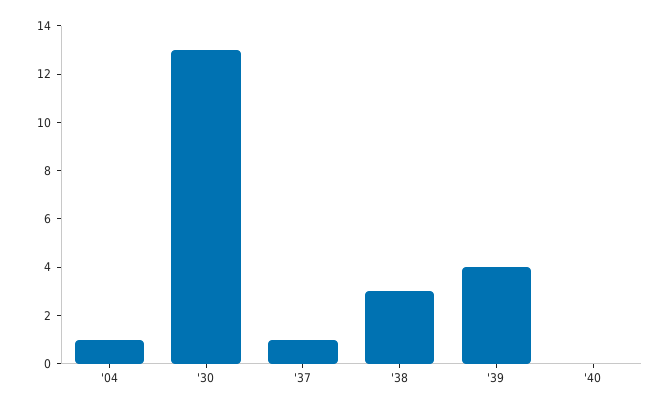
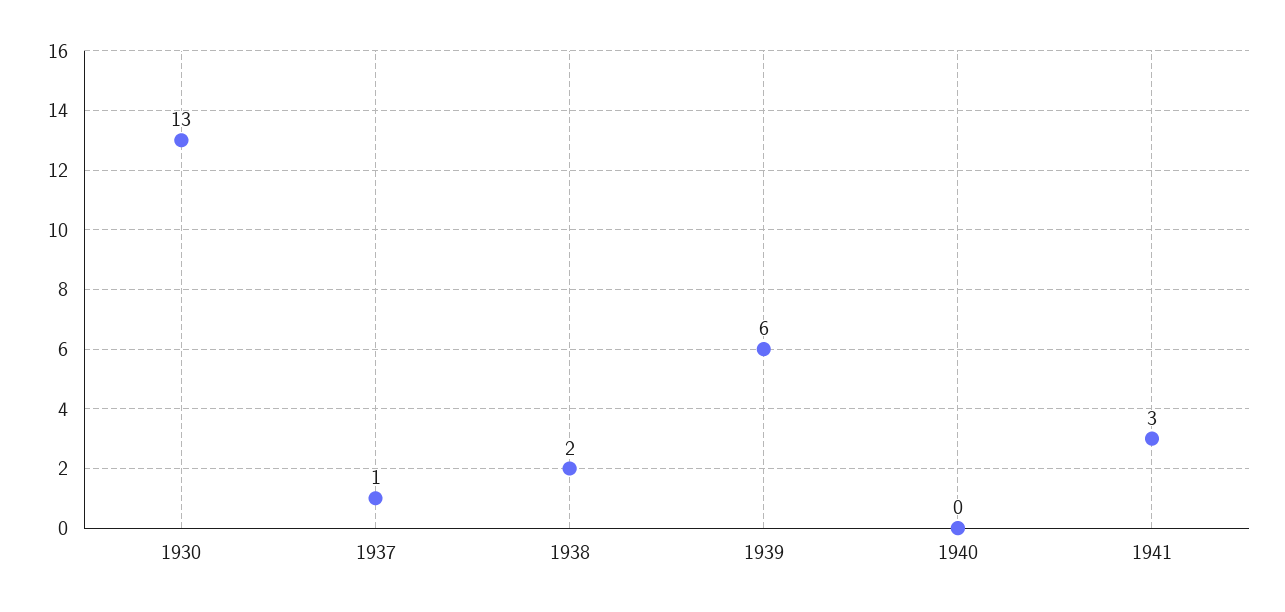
'04: 1 -> none
'38: 3 -> 2
'39: 4 -> 6
1941: none -> 3

